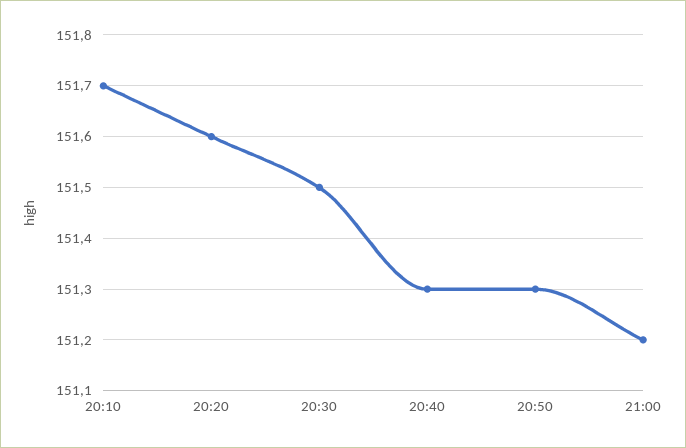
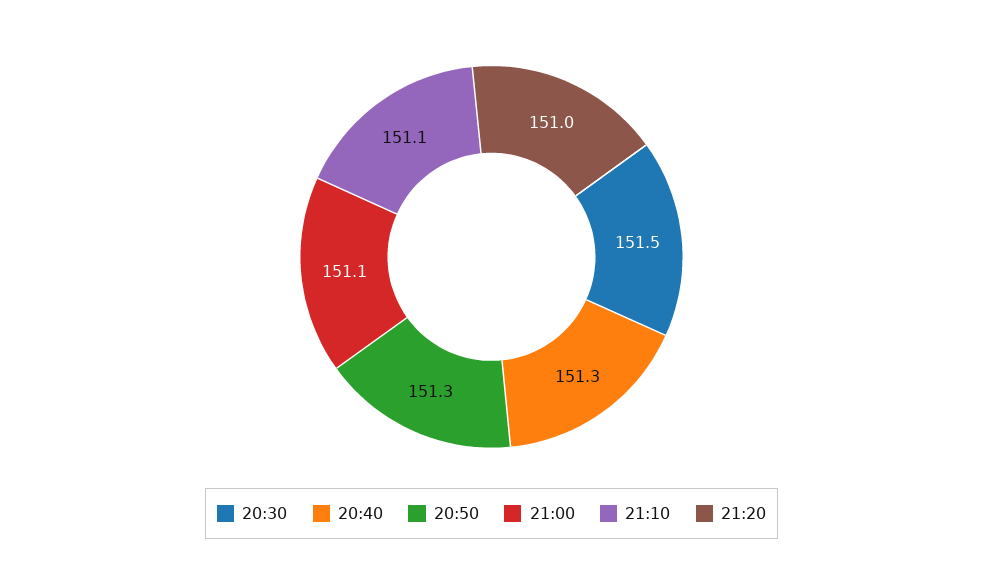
20:10: 151.7 -> none
20:20: 151.6 -> none
21:00: 151.2 -> 151.1
21:10: none -> 151.1
21:20: none -> 151

